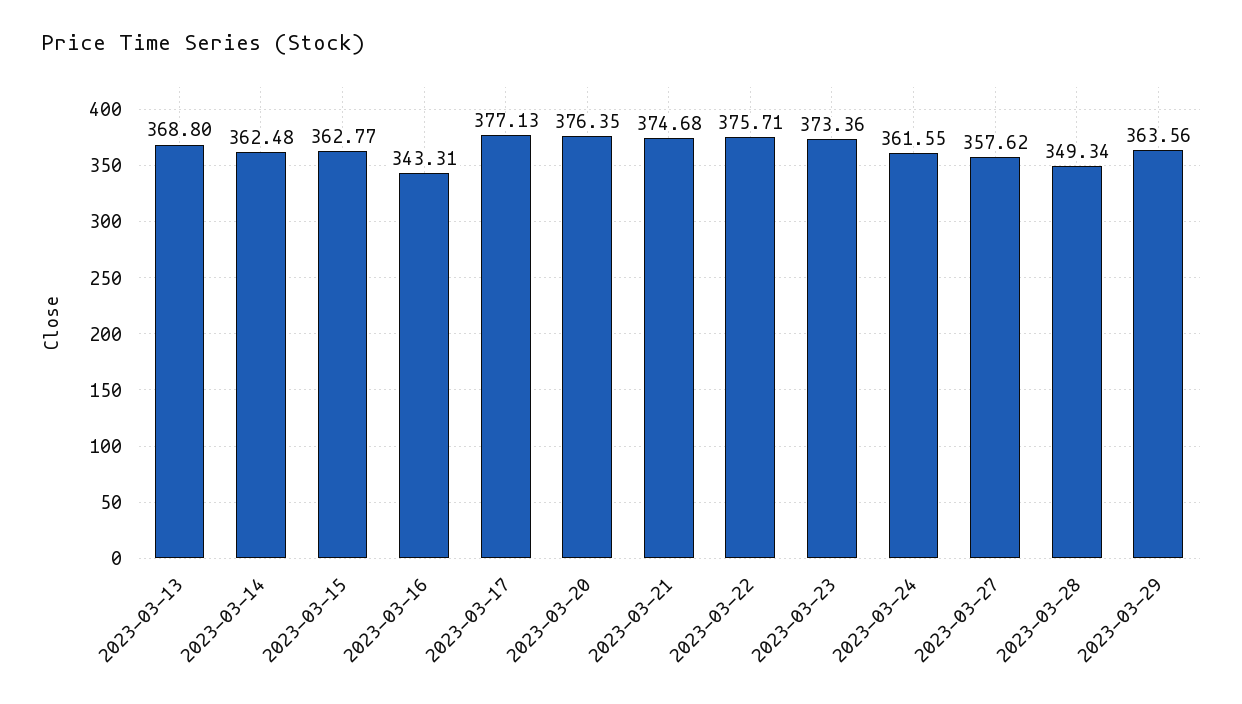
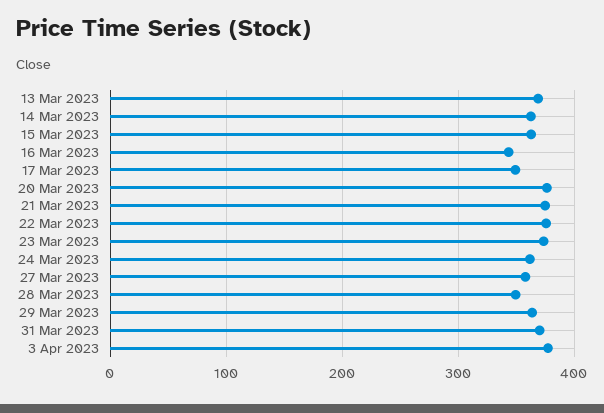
2023-03-17: 377.13 -> 350
31 Mar 2023: none -> 370
3 Apr 2023: none -> 380

